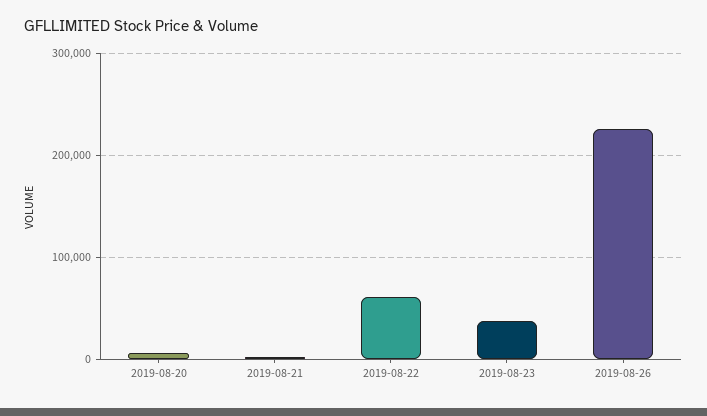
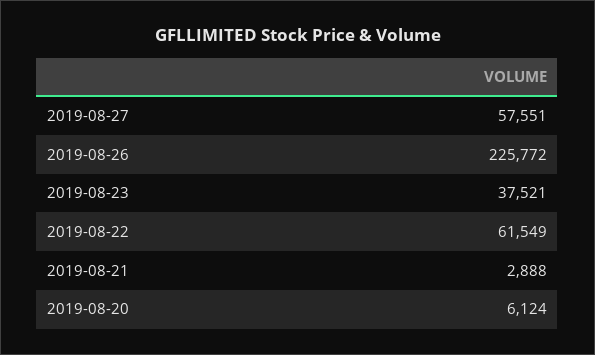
2019-08-27: none -> 57551

